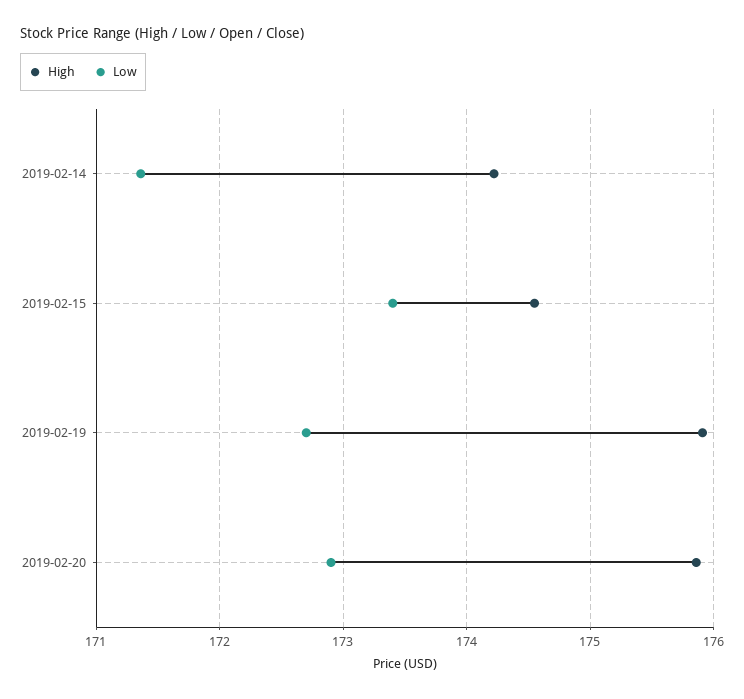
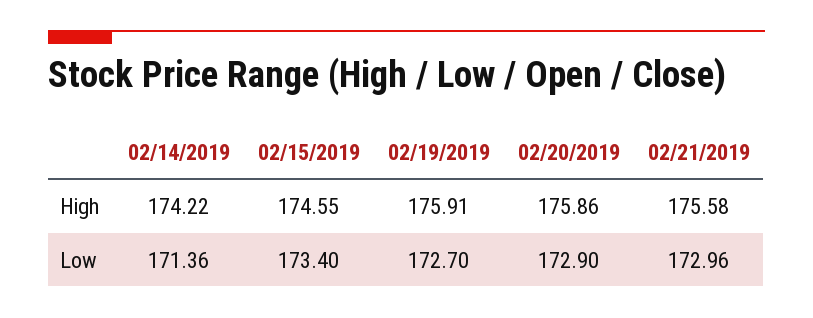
High, 02/21/2019: none -> 175.58
Low, 02/21/2019: none -> 172.96

